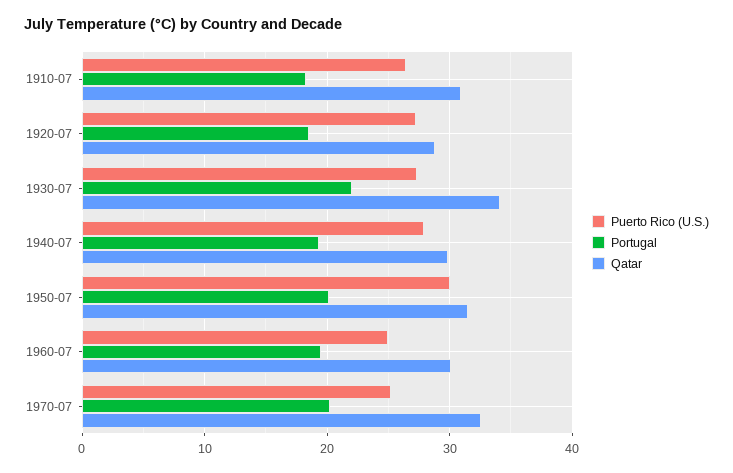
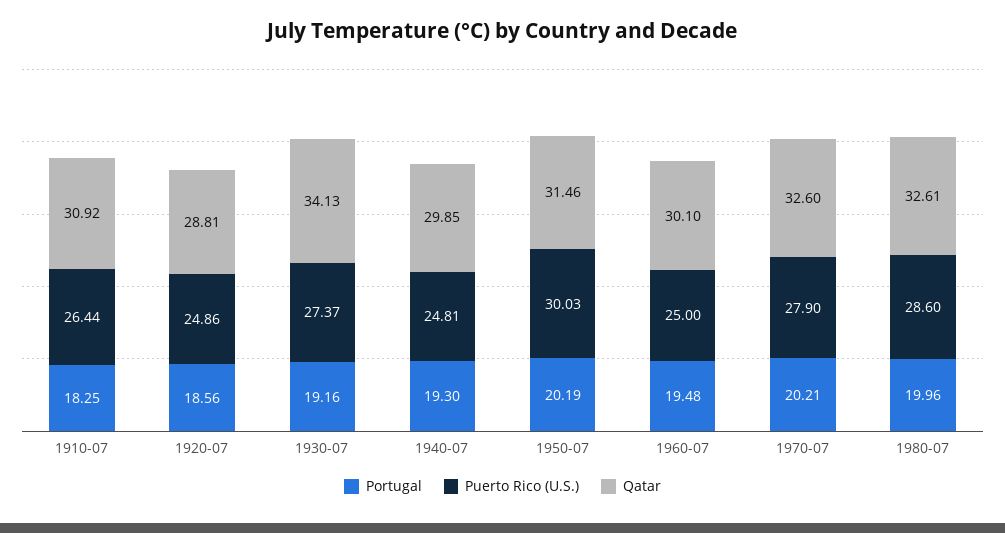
Puerto Rico (U.S.), 1920-07: 27 -> 24.86
Portugal, 1930-07: 22 -> 19.16
Puerto Rico (U.S.), 1940-07: 28 -> 24.81
Puerto Rico (U.S.), 1970-07: 25 -> 27.9
Portugal, 1980-07: none -> 19.96
Puerto Rico (U.S.), 1980-07: none -> 28.6
Qatar, 1980-07: none -> 32.61

